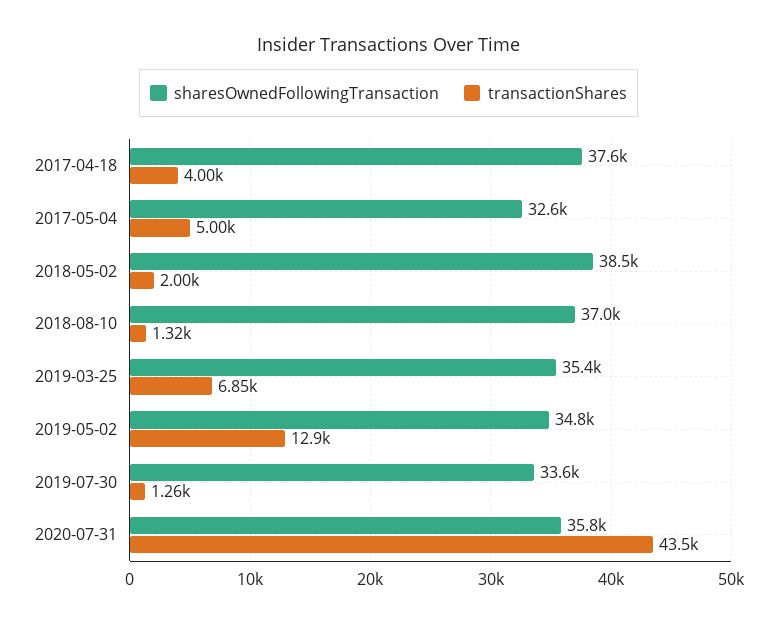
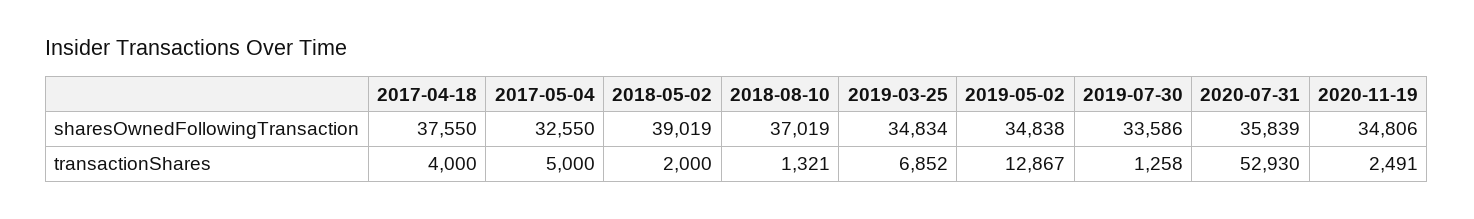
sharesOwnedFollowingTransaction, 2018-05-02: 38500 -> 39019
sharesOwnedFollowingTransaction, 2019-03-25: 35400 -> 34834
transactionShares, 2020-07-31: 43500 -> 52930
sharesOwnedFollowingTransaction, 2020-11-19: none -> 34806
transactionShares, 2020-11-19: none -> 2491

